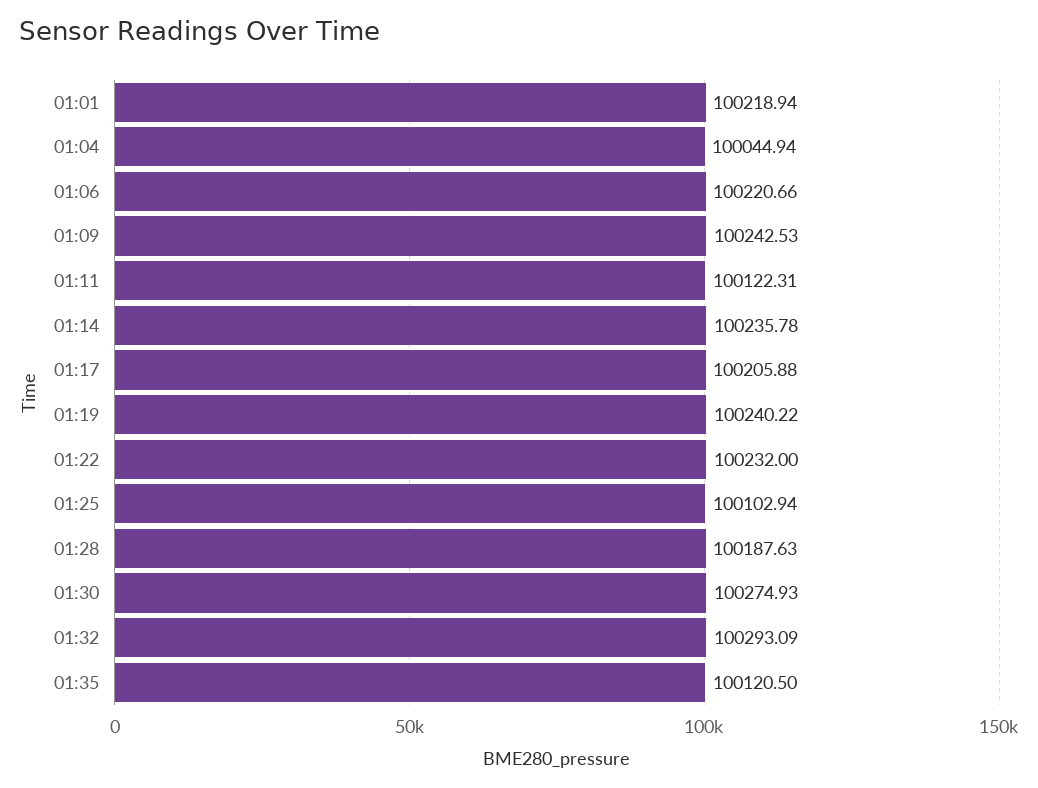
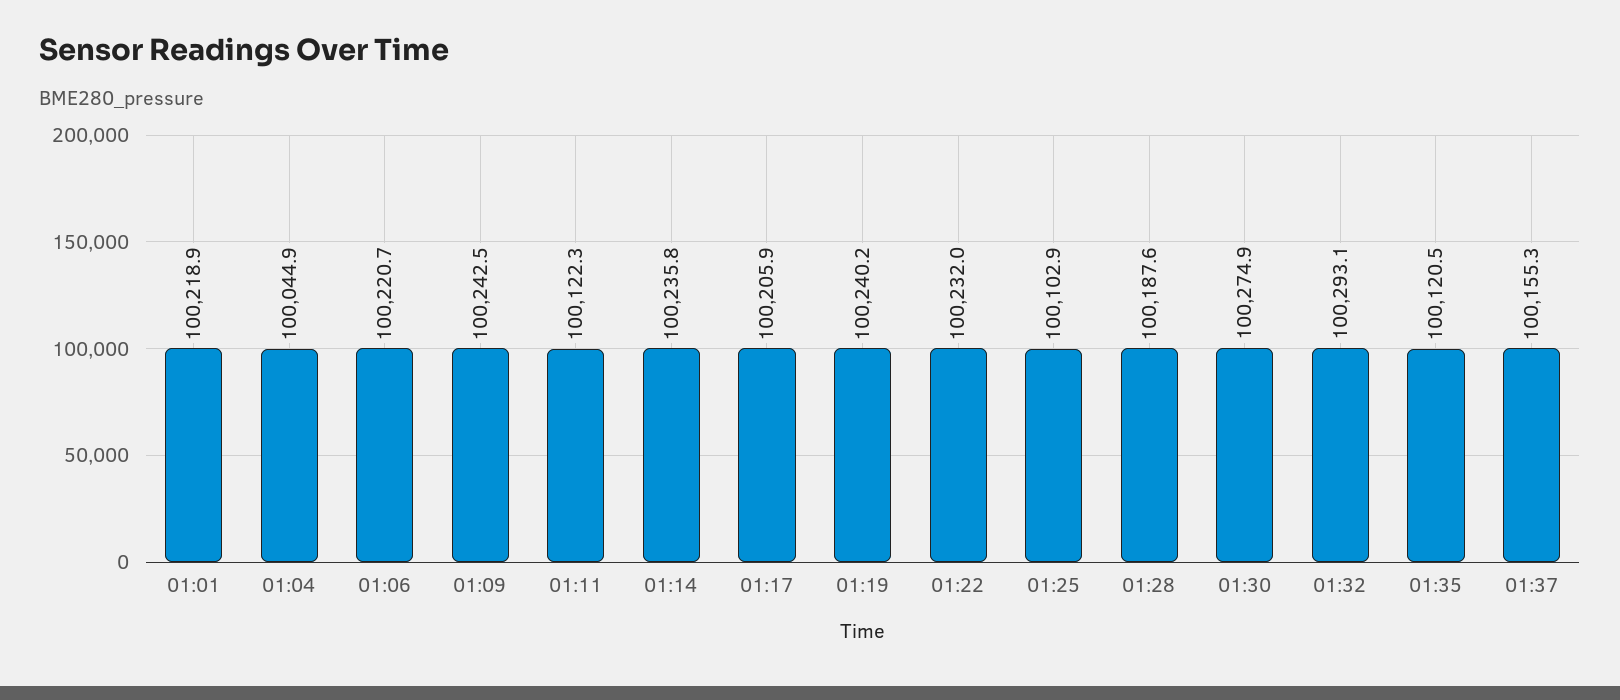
01:37: none -> 100155.3

